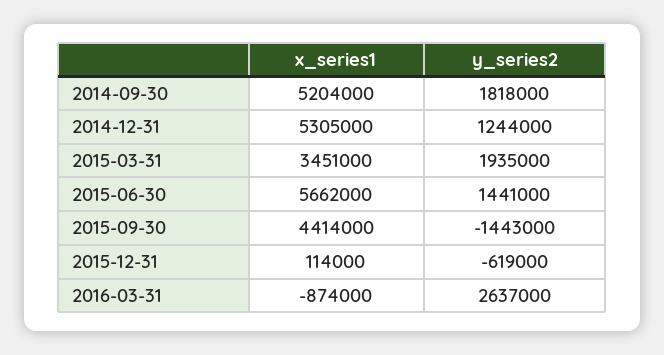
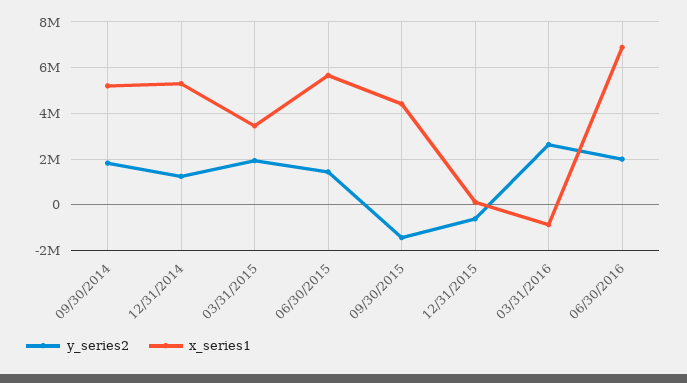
y_series2, 06/30/2016: none -> 2000000
x_series1, 06/30/2016: none -> 7000000

